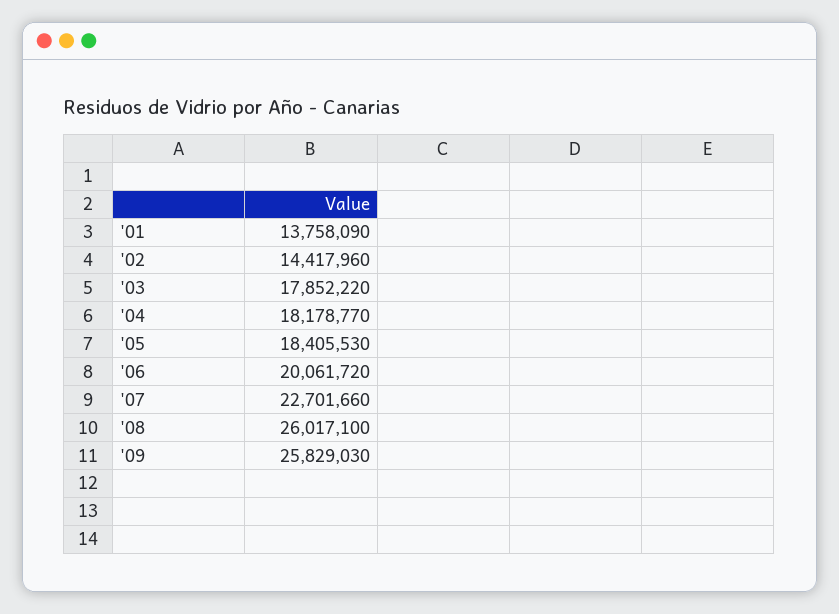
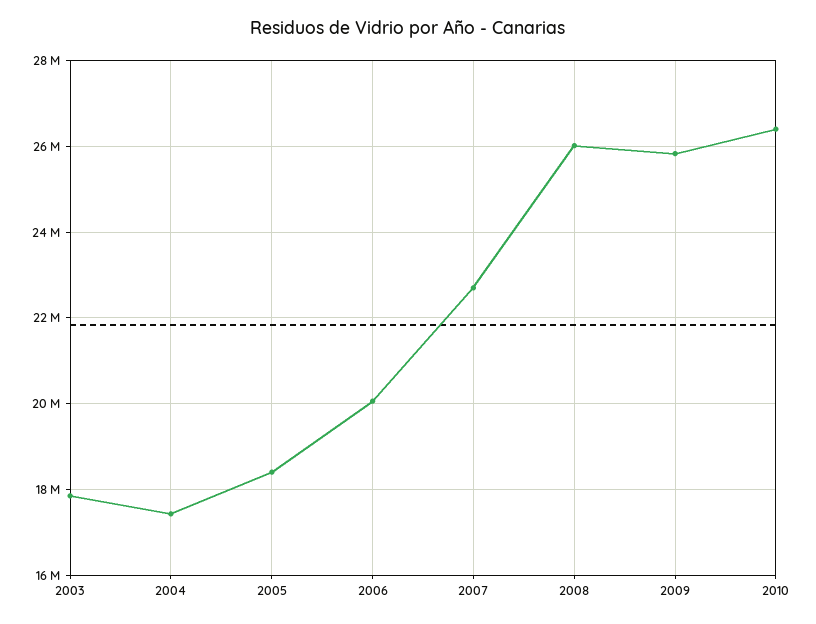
'01: 13758090 -> none
'02: 14417960 -> none
'04: 18178770 -> 17400000
2010: none -> 26400000

